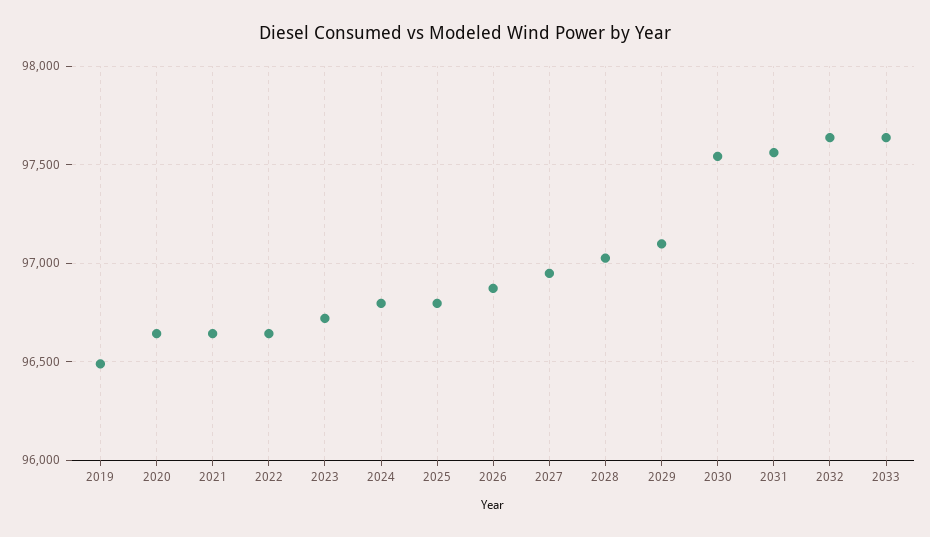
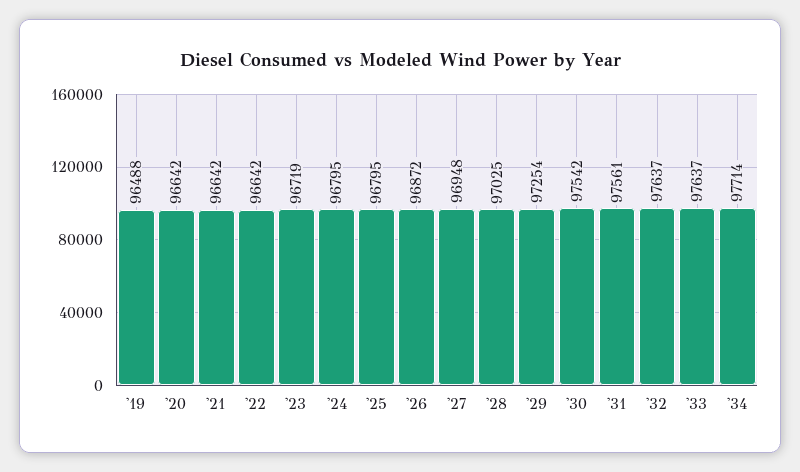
2029: 97100 -> 97254
'34: none -> 97714

